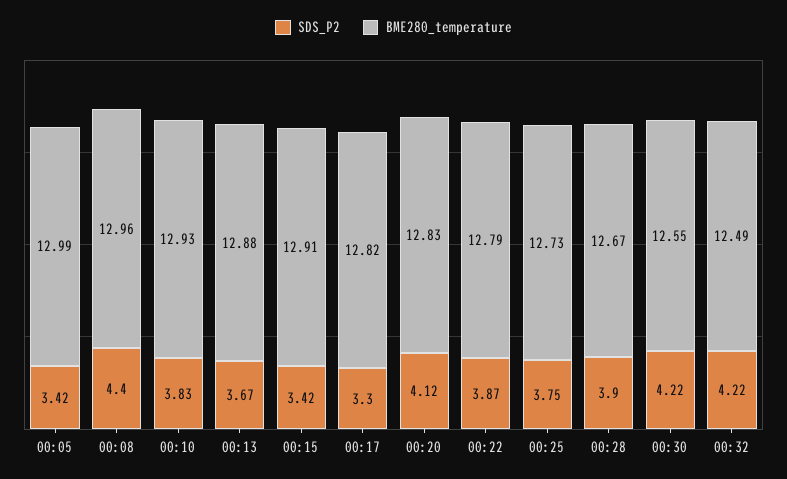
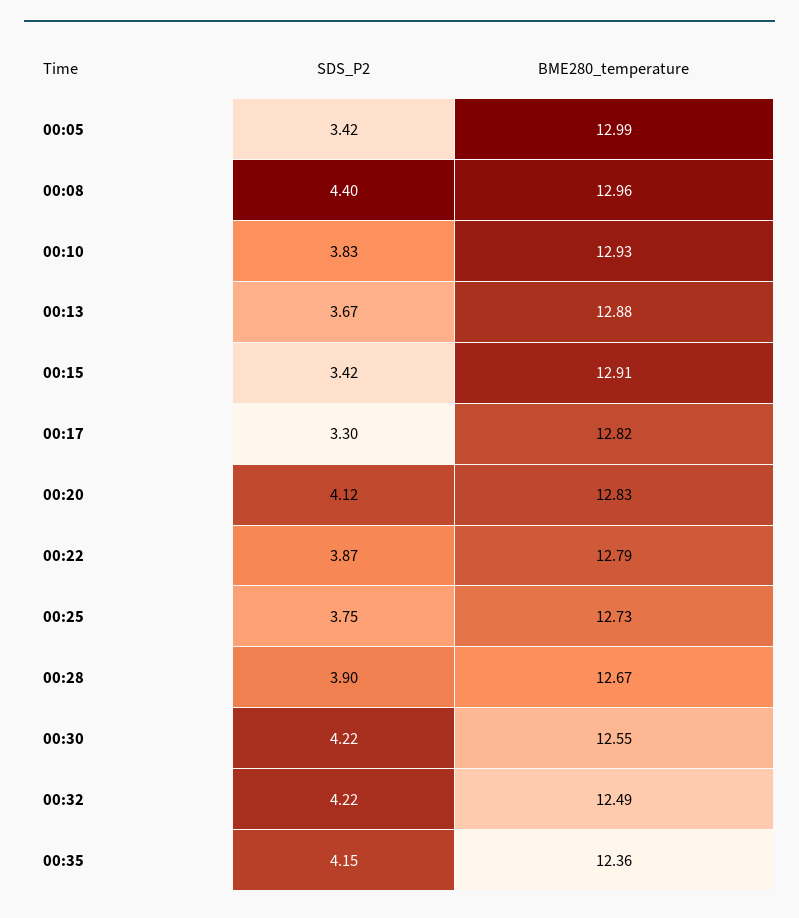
SDS_P2, 00:35: none -> 4.15
BME280_temperature, 00:35: none -> 12.36

